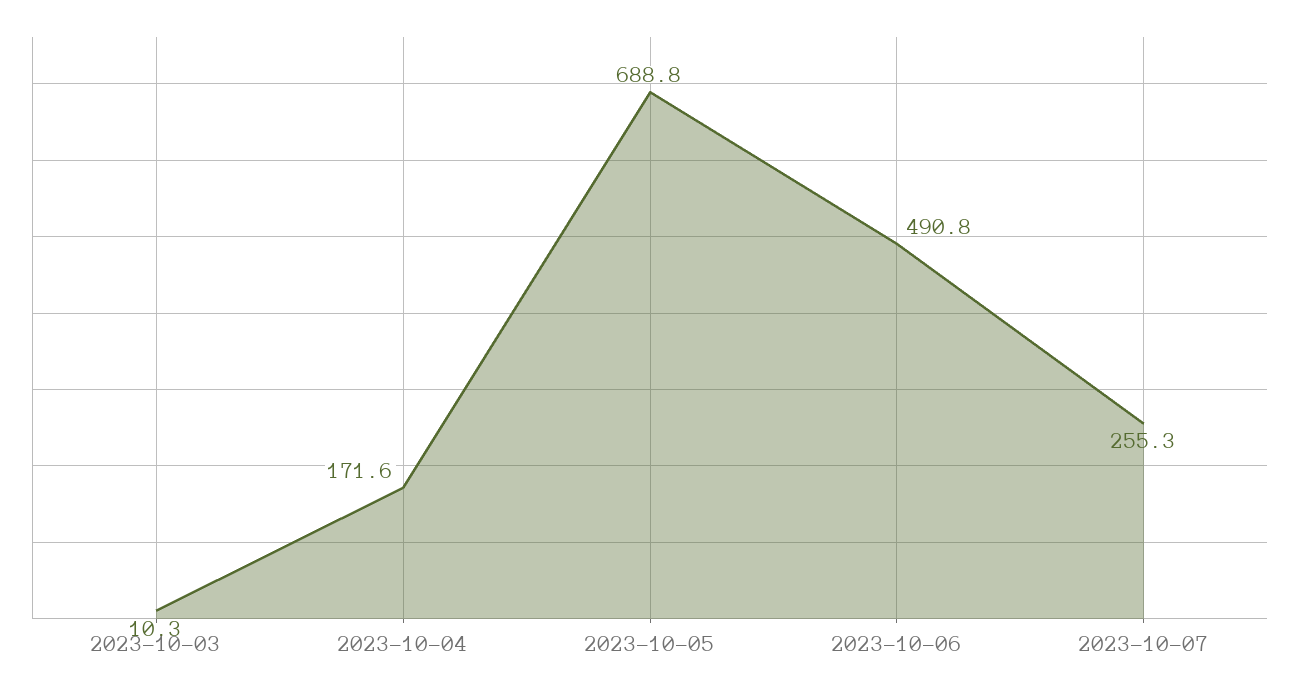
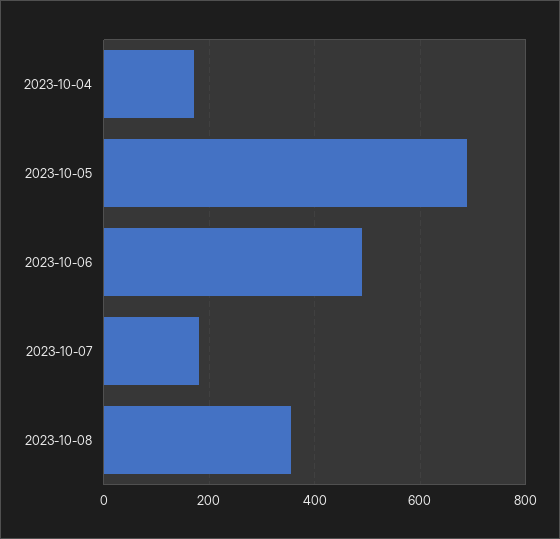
2023-10-03: 10.3 -> none
2023-10-07: 255.3 -> 180
2023-10-08: none -> 360

